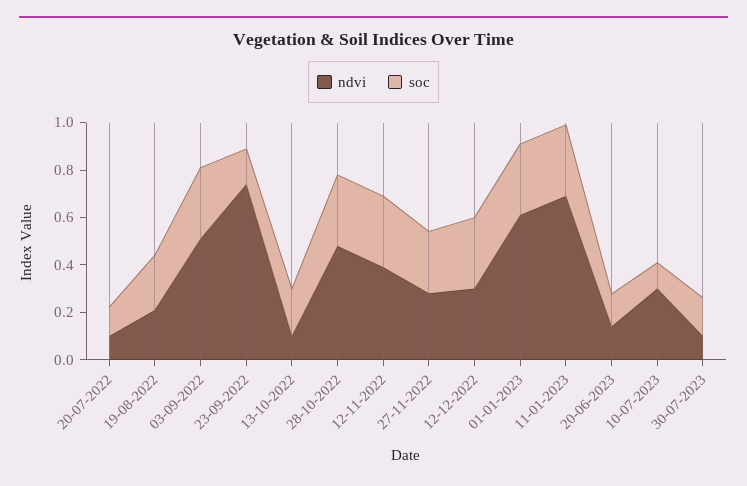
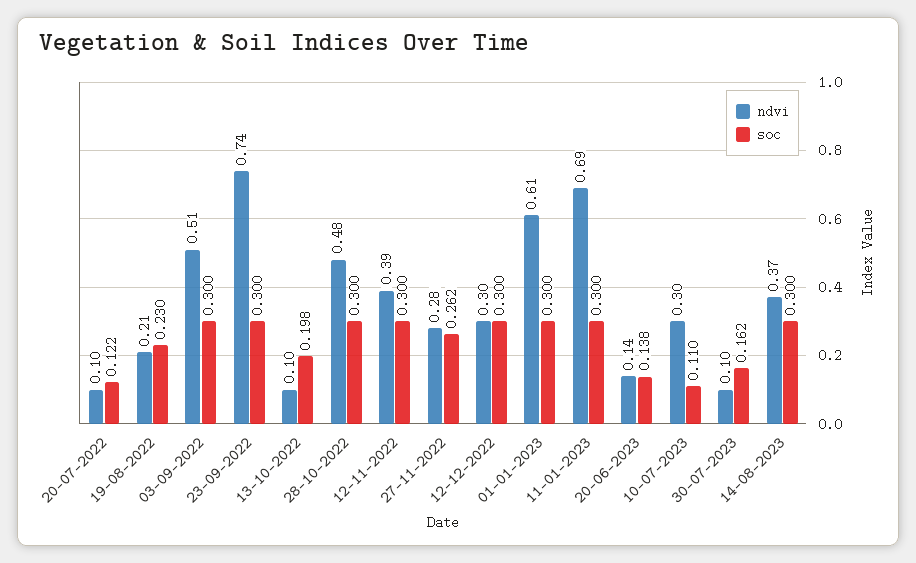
soc, 23-09-2022: 0.15 -> 0.3
ndvi, 14-08-2023: none -> 0.37
soc, 14-08-2023: none -> 0.3

